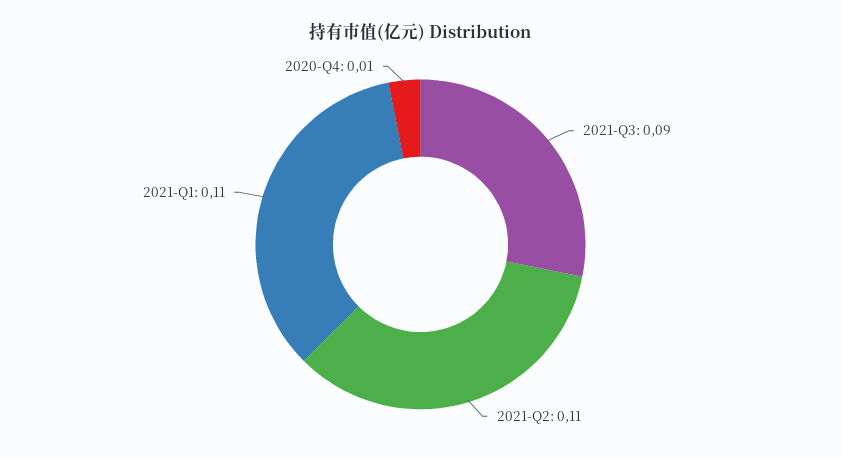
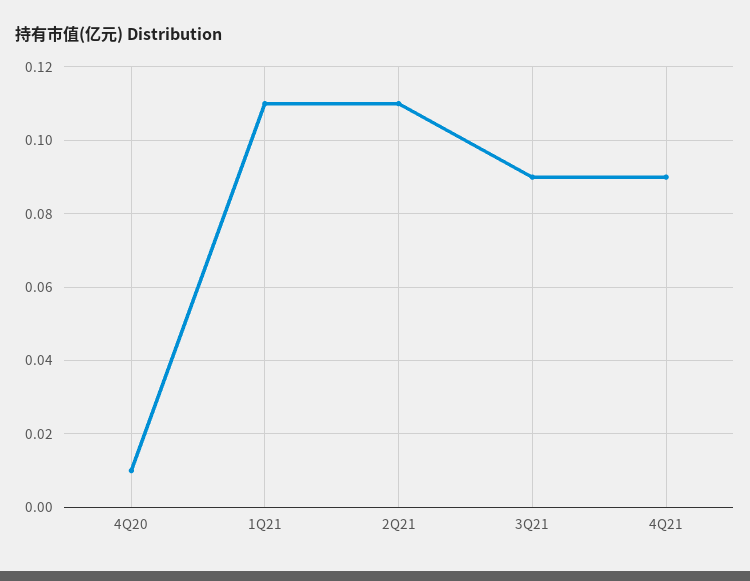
4Q21: none -> 0.09

